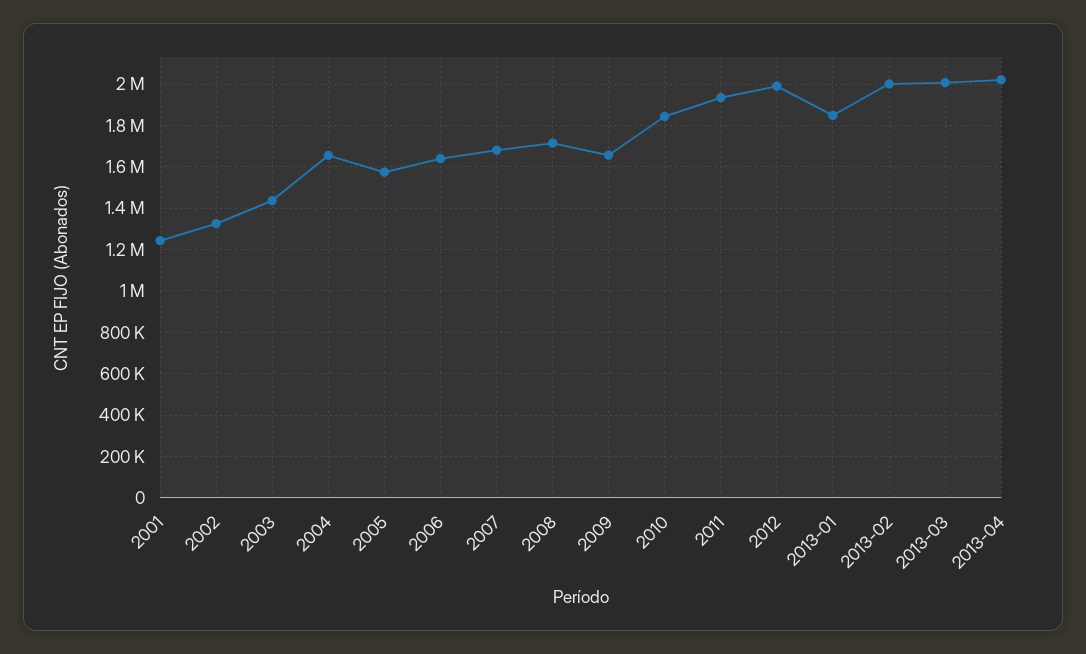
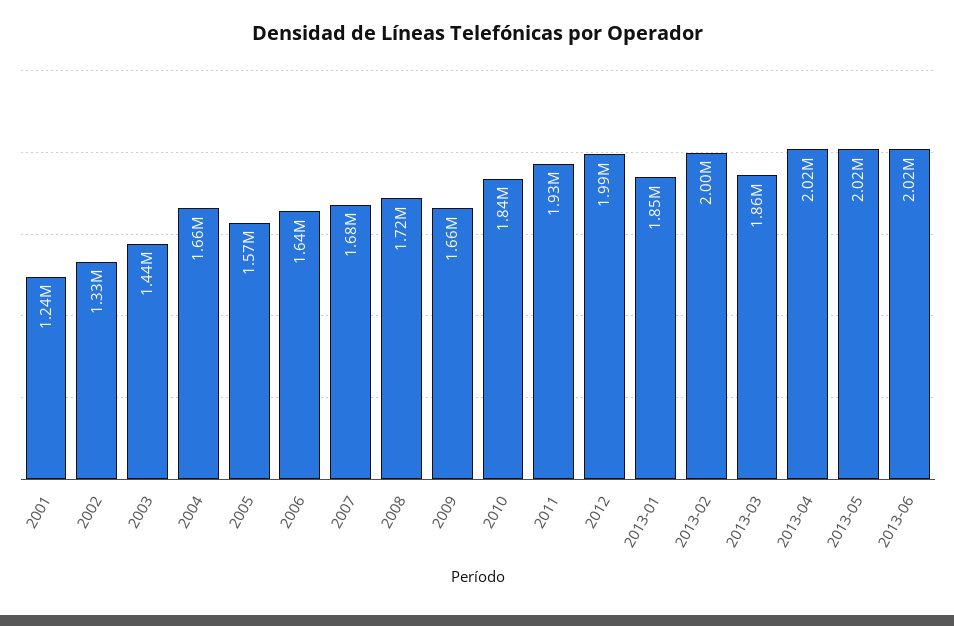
2013-03: 2000000 -> 1860000
2013-05: none -> 2020000
2013-06: none -> 2020000

